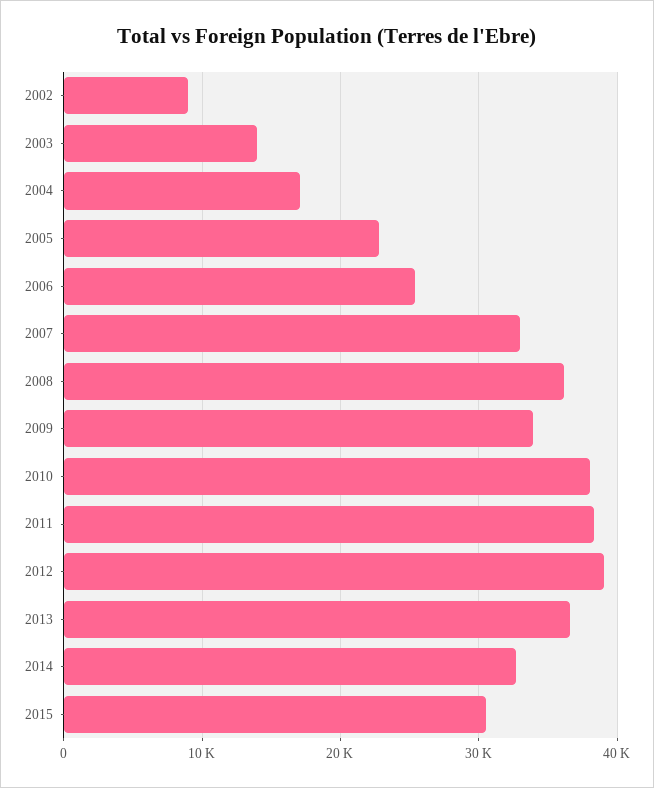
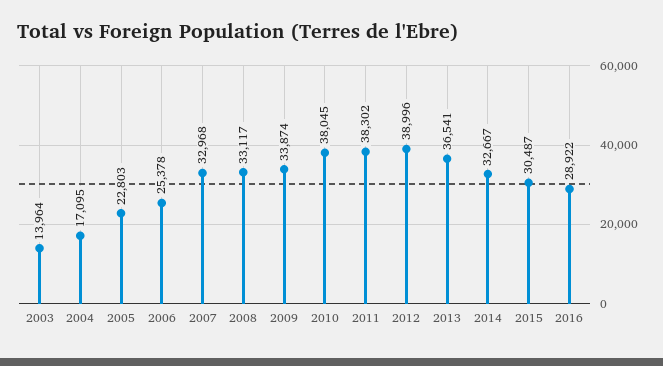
2002: 9000 -> none
2008: 36000 -> 33117
2016: none -> 28922

